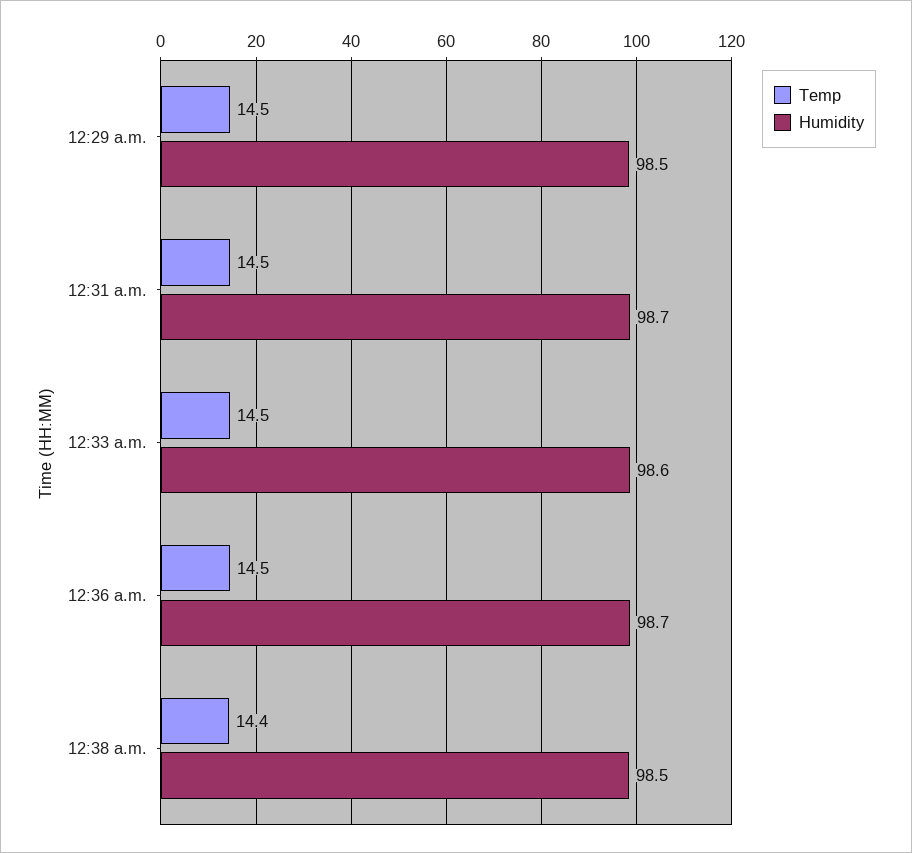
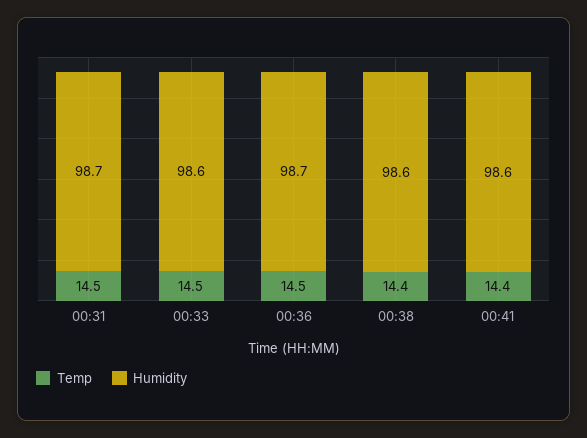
Temp, 12:29 a.m.: 14.5 -> none
Humidity, 12:29 a.m.: 98.5 -> none
Humidity, 12:38 a.m.: 98.5 -> 98.6
Temp, 00:41: none -> 14.4
Humidity, 00:41: none -> 98.6

